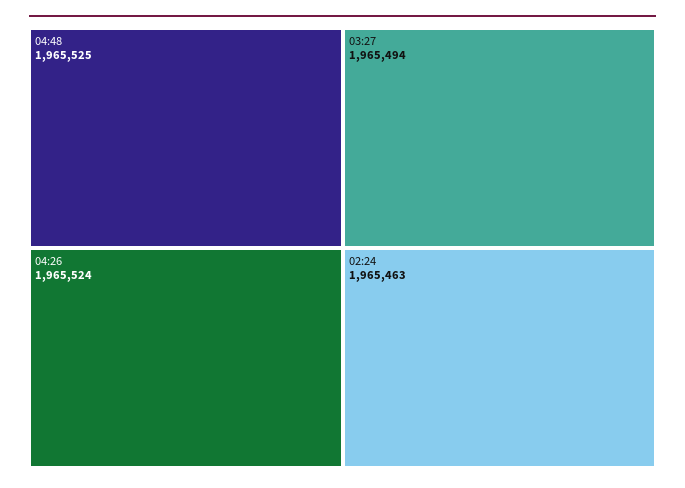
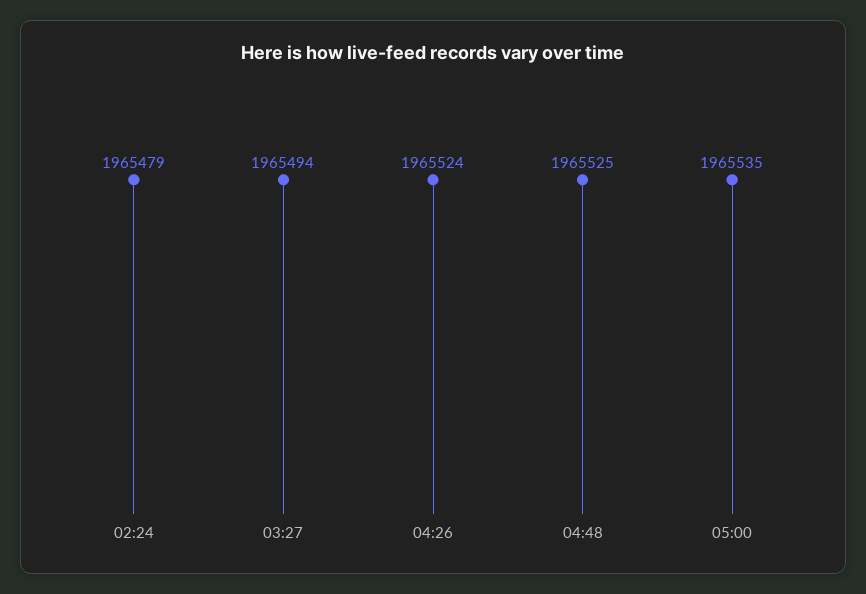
02:24: 1965463 -> 1965479
05:00: none -> 1965535

